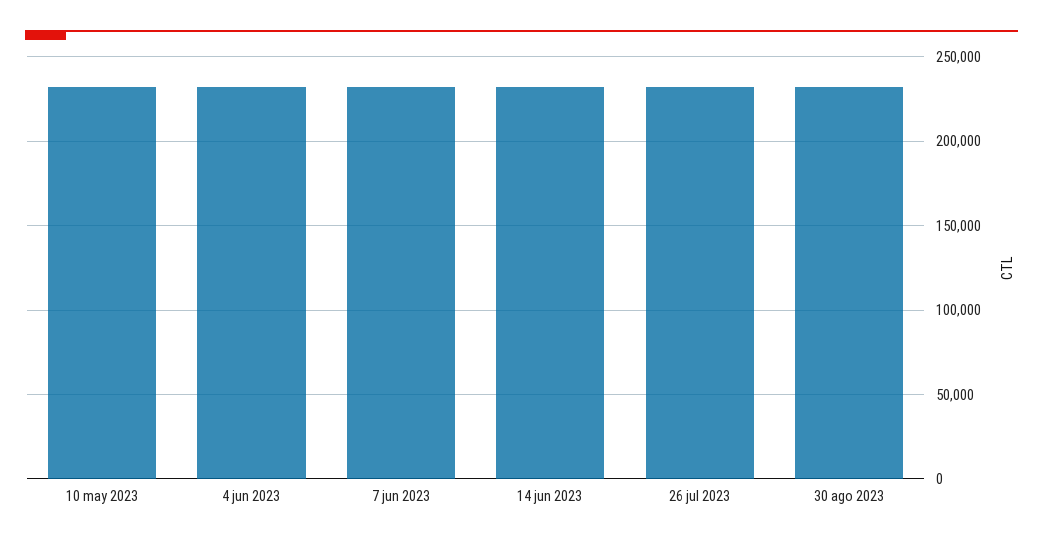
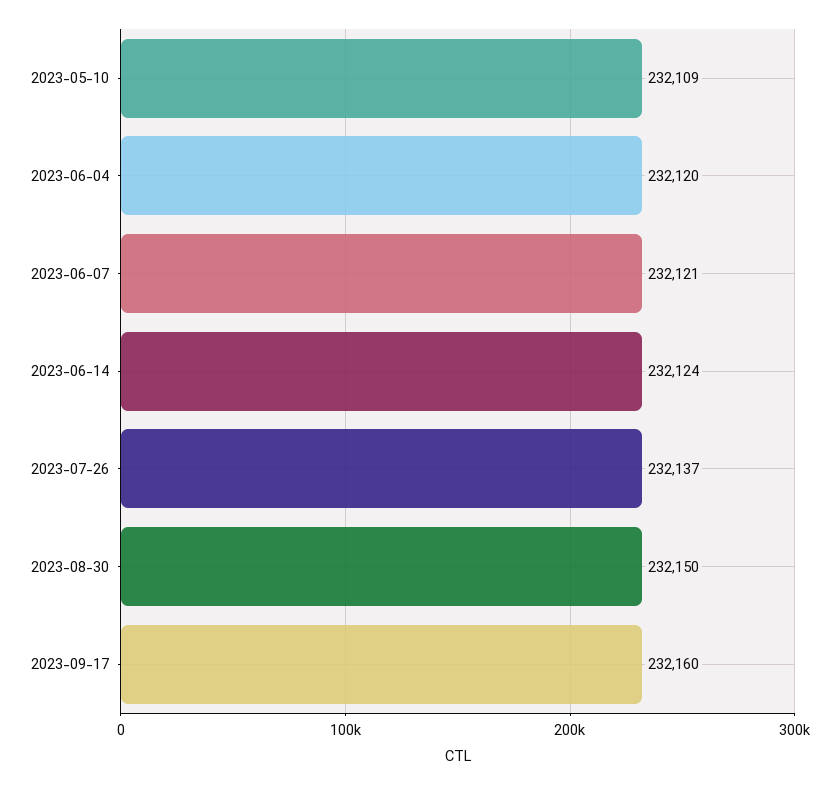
2023-09-17: none -> 232160

